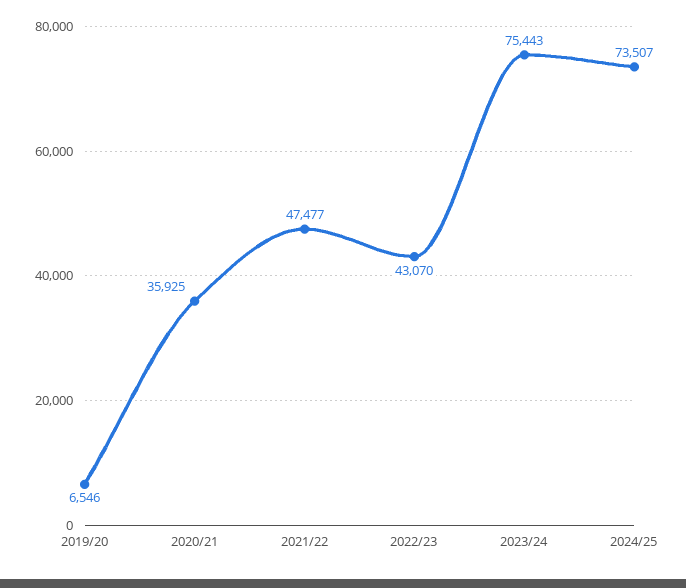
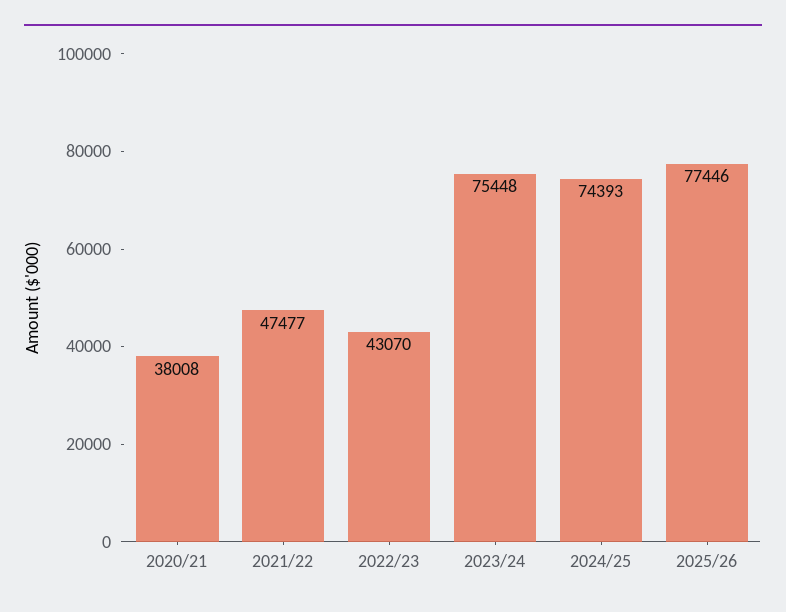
2019/20: 6546 -> none
2020/21: 35925 -> 38008
2023/24: 75443 -> 75448
2024/25: 73507 -> 74393
2025/26: none -> 77446

